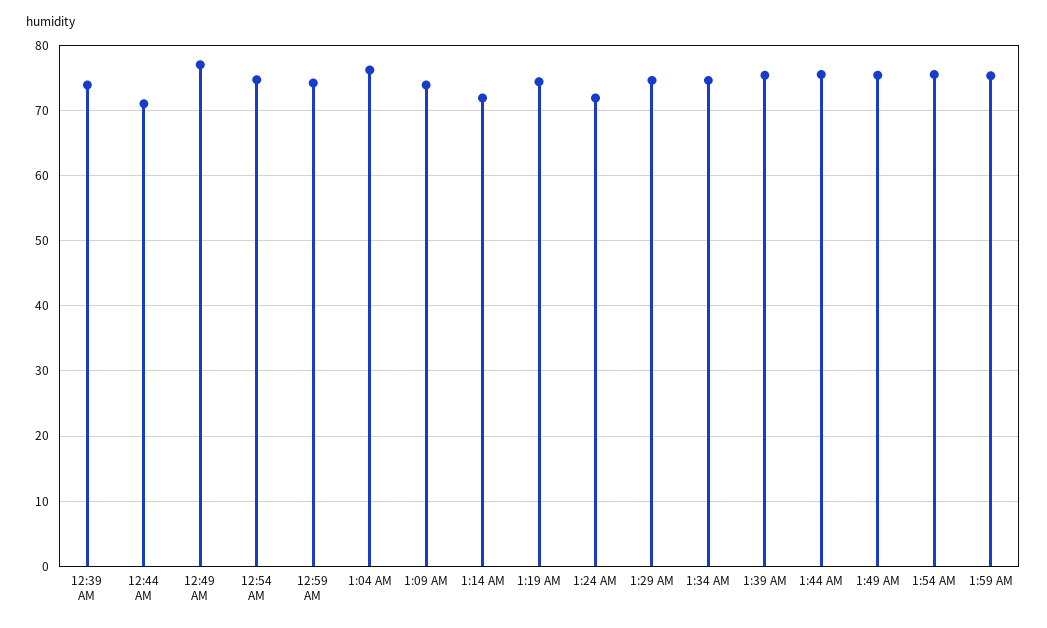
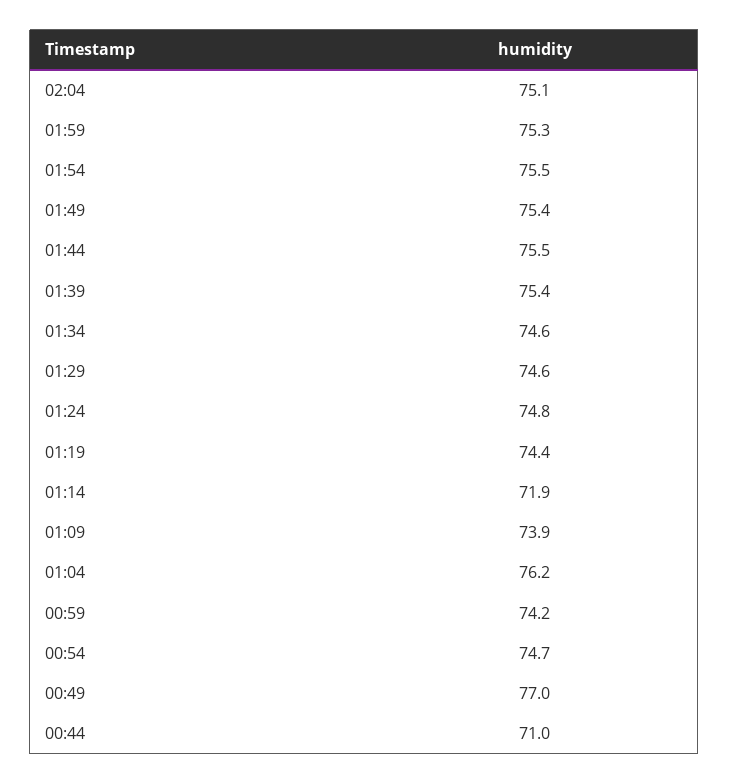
12:39 AM: 74 -> none
1:24 AM: 72 -> 74.8
02:04: none -> 75.1

